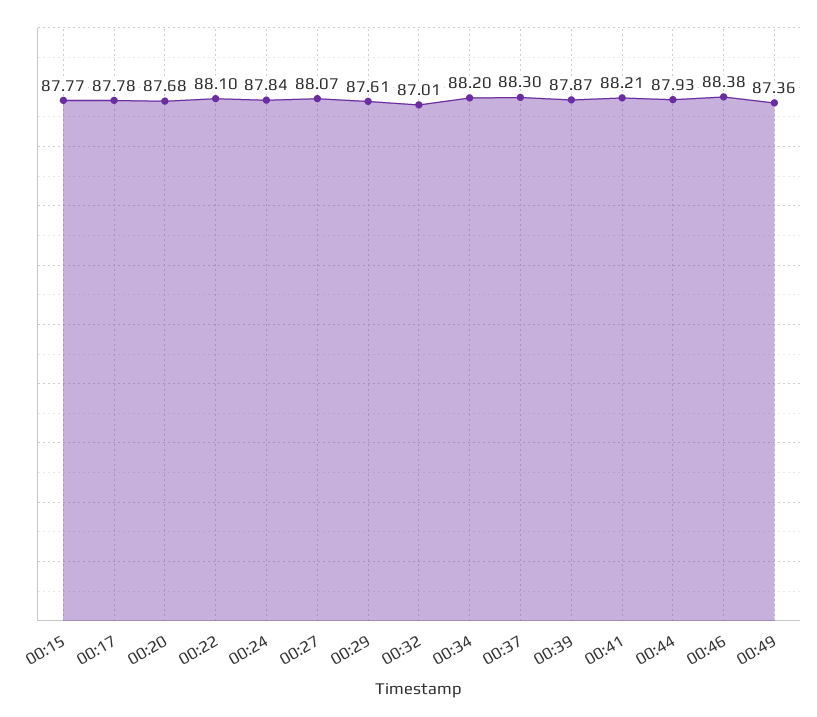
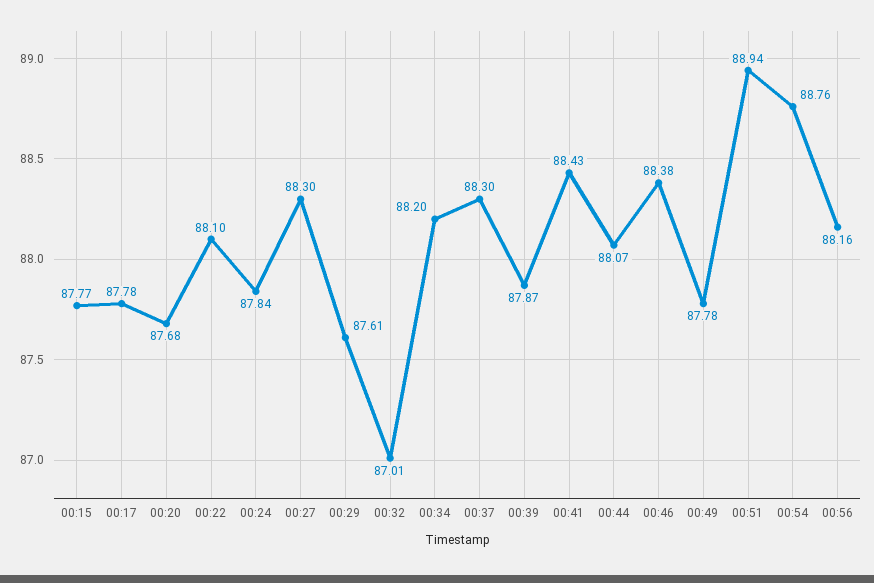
00:27: 88.07 -> 88.3
00:41: 88.21 -> 88.43
00:44: 87.93 -> 88.07
00:49: 87.36 -> 87.78
00:51: none -> 88.94
00:54: none -> 88.76
00:56: none -> 88.16

